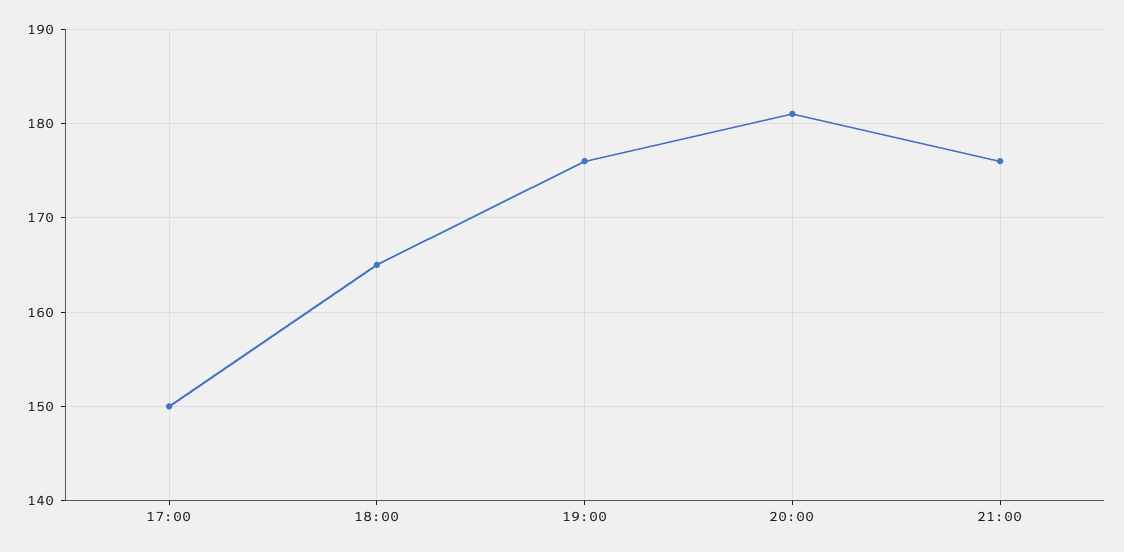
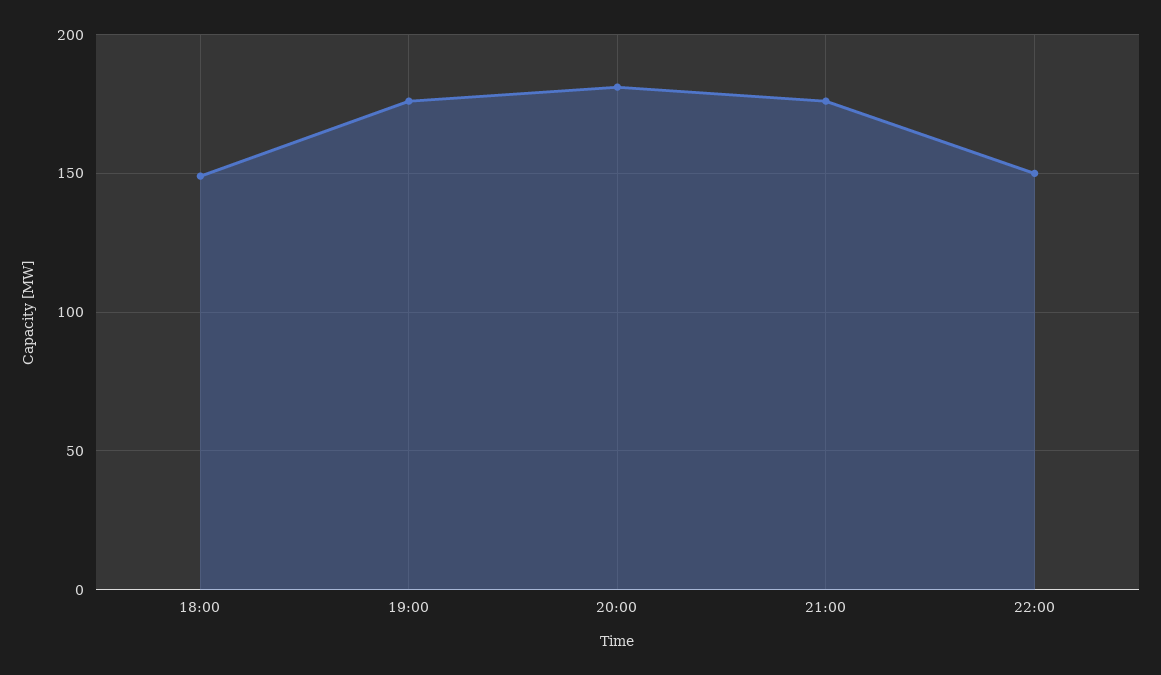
17:00: 150 -> none
18:00: 165 -> 150
22:00: none -> 150

